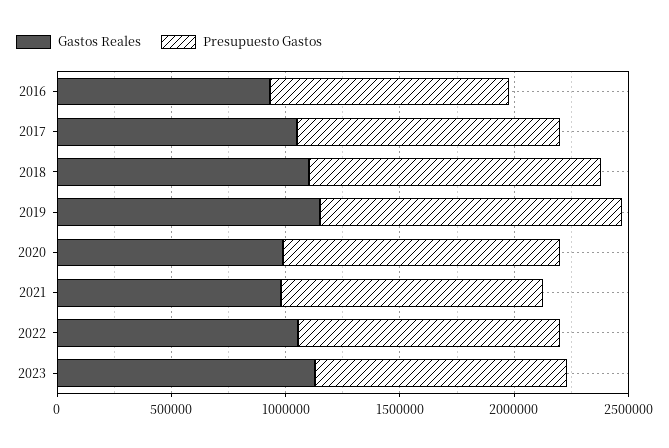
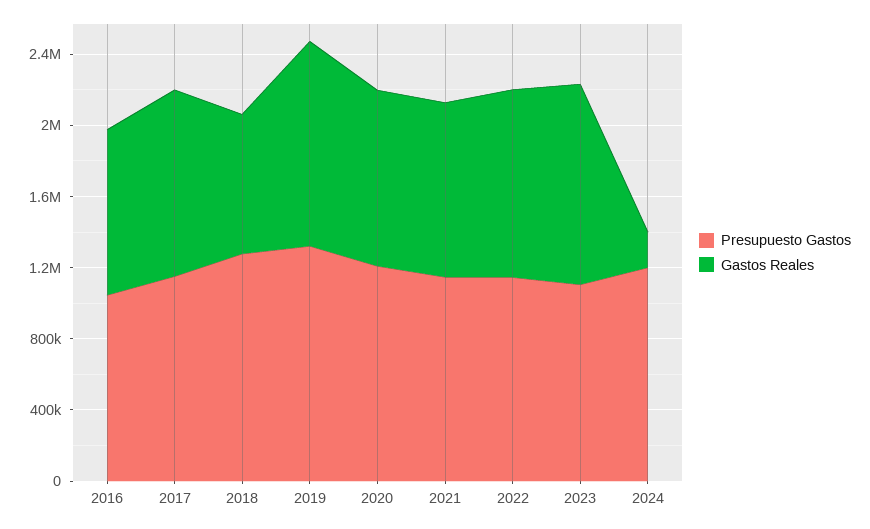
Gastos Reales, 2018: 1100000 -> 800000
Presupuesto Gastos, 2024: none -> 1200000
Gastos Reales, 2024: none -> 200000

